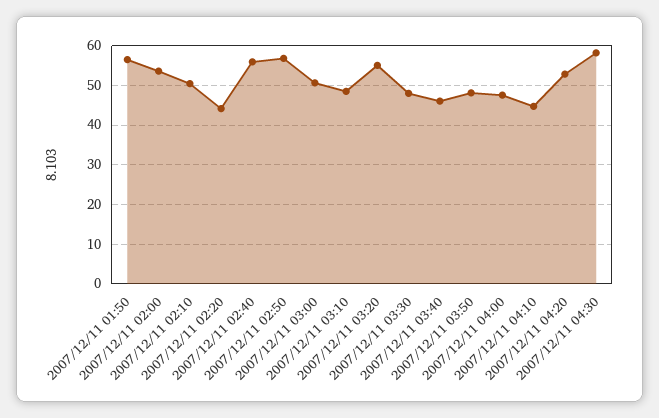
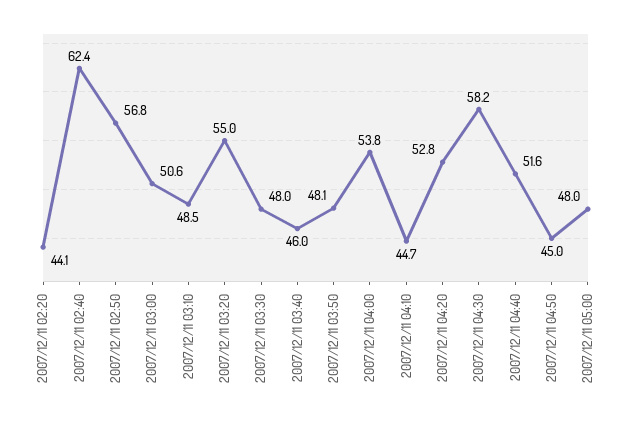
2007/12/11 01:50: 56 -> none
2007/12/11 02:00: 54 -> none
2007/12/11 02:10: 50 -> none
2007/12/11 02:40: 56 -> 62.4
2007/12/11 04:00: 48 -> 53.8
2007/12/11 04:40: none -> 51.6
2007/12/11 04:50: none -> 45
2007/12/11 05:00: none -> 48

